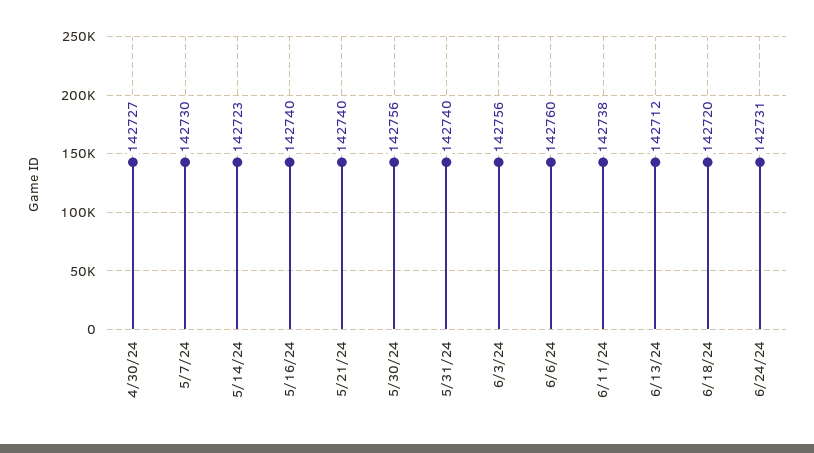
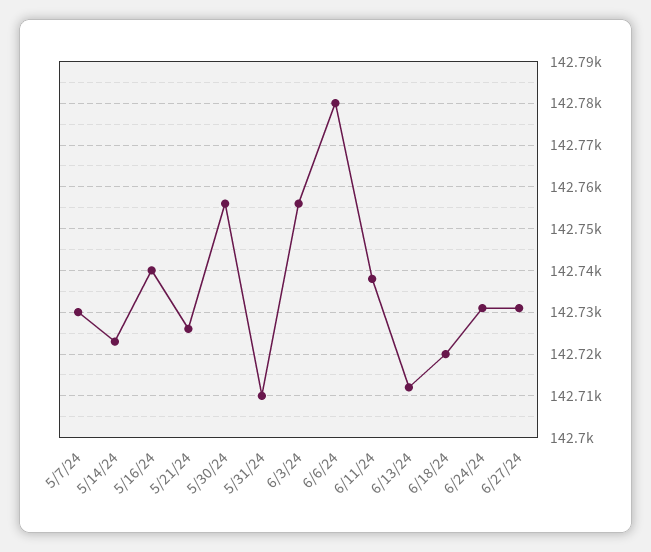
4/30/24: 142727 -> none
5/21/24: 142740 -> 142725
5/31/24: 142740 -> 142710
6/6/24: 142760 -> 142780
6/27/24: none -> 142730

